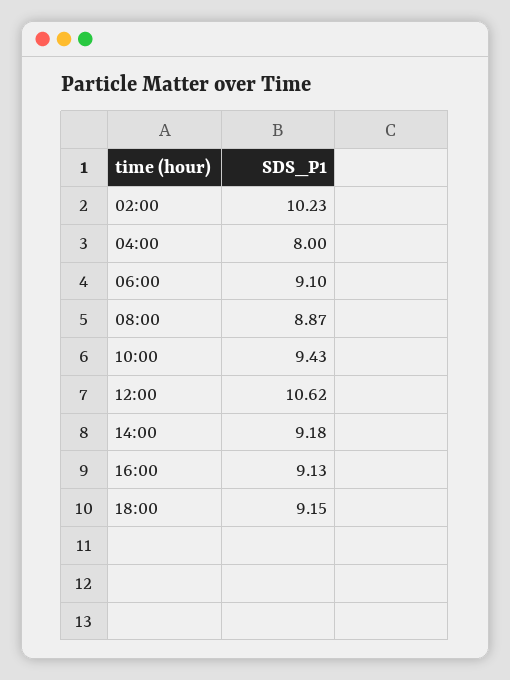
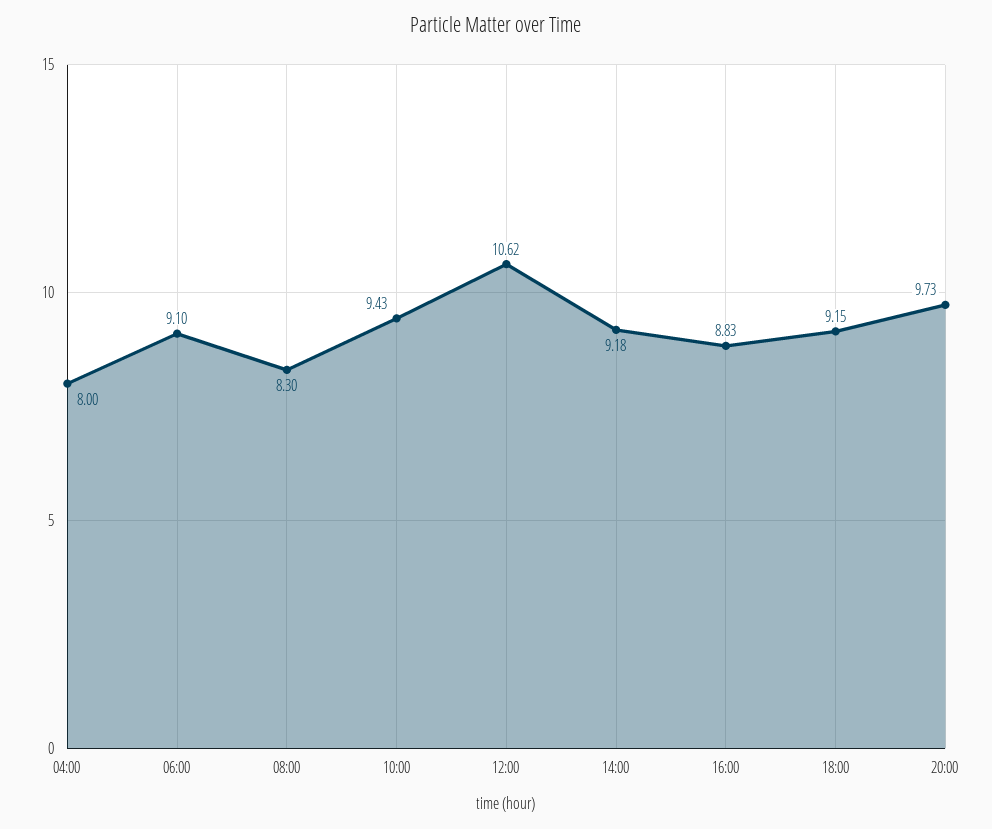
02:00: 10.23 -> none
08:00: 8.87 -> 8.3
16:00: 9.13 -> 8.83
20:00: none -> 9.73

